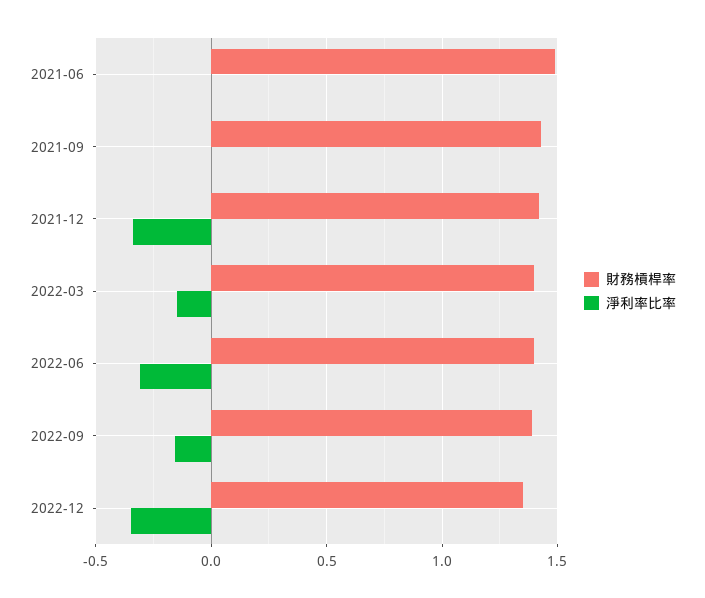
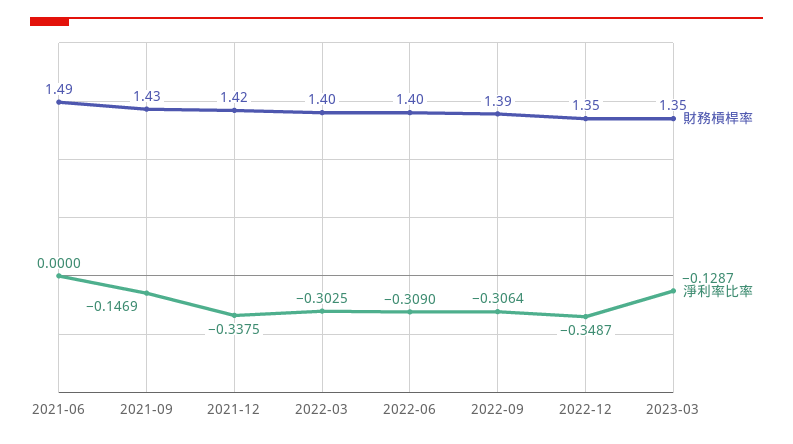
淨利率比率, 2021-09: 0 -> -0.1469
淨利率比率, 2022-03: -0.15 -> -0.3025
淨利率比率, 2022-09: -0.15 -> -0.3064
財務槓桿率, 2023-03: none -> 1.35
淨利率比率, 2023-03: none -> -0.1287

